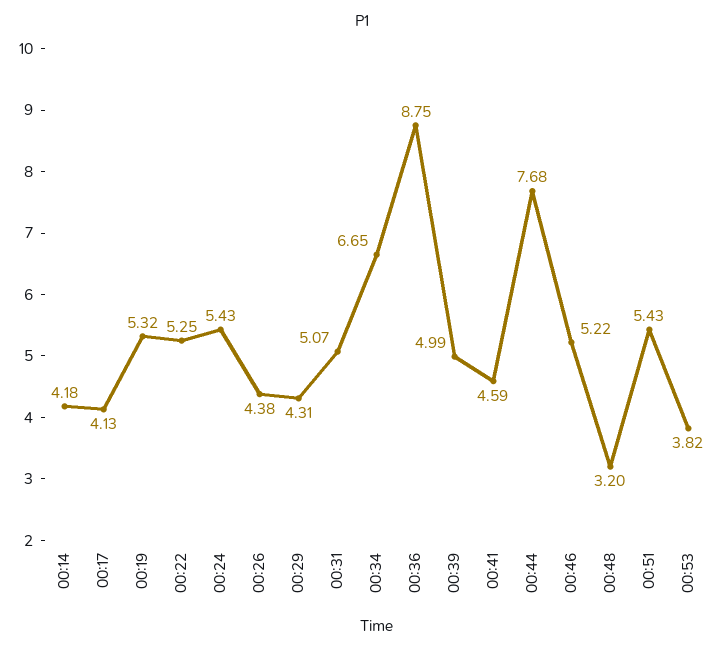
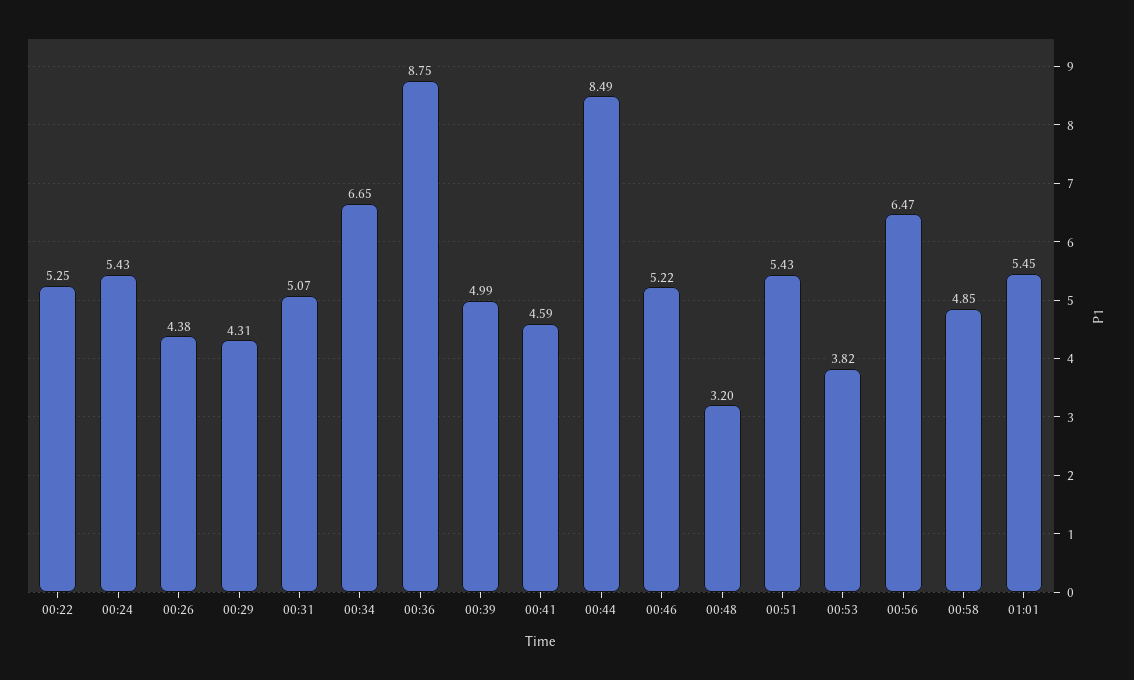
00:14: 4.18 -> none
00:17: 4.13 -> none
00:19: 5.32 -> none
00:44: 7.68 -> 8.49
00:56: none -> 6.47
00:58: none -> 4.85
01:01: none -> 5.45

